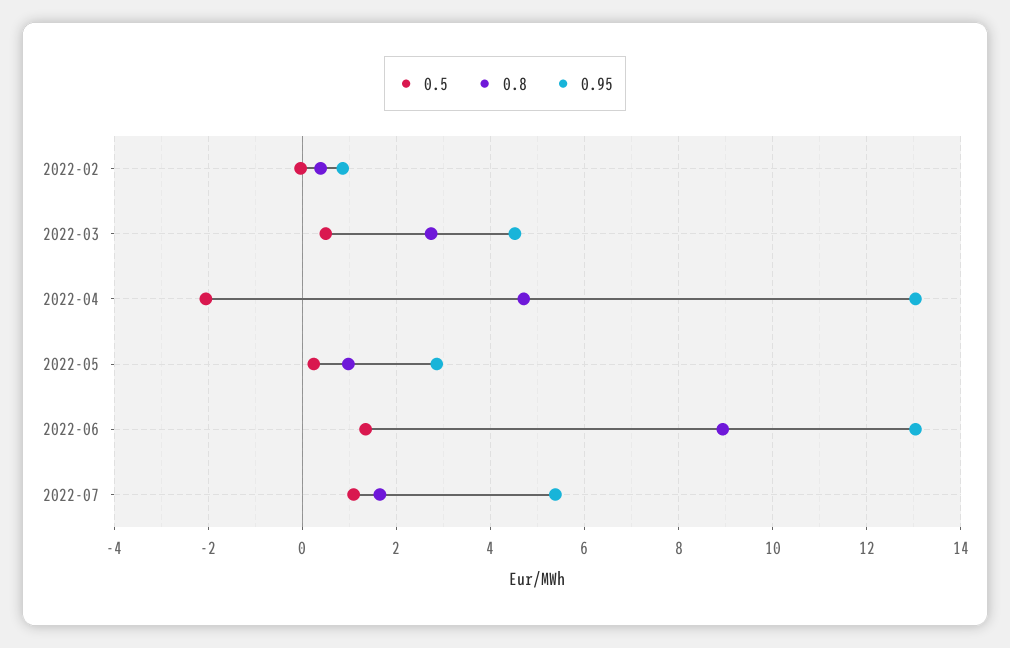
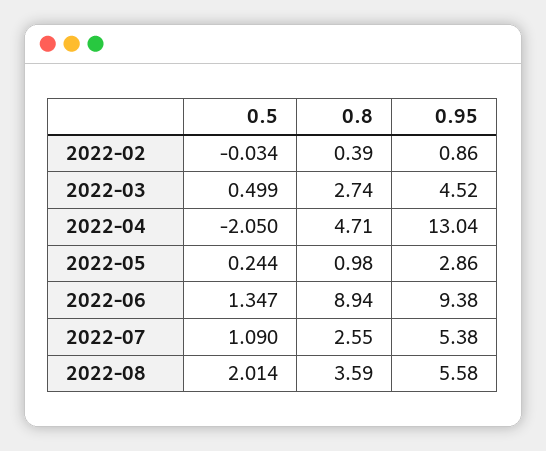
0.95, 2022-06: 13 -> 9.38
0.8, 2022-07: 1.6 -> 2.55
0.5, 2022-08: none -> 2.014
0.8, 2022-08: none -> 3.59
0.95, 2022-08: none -> 5.58

